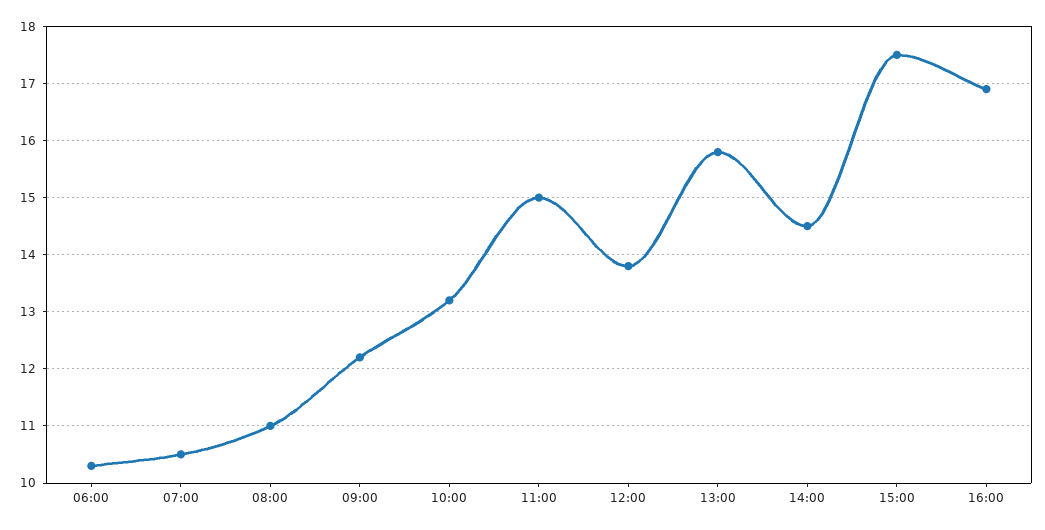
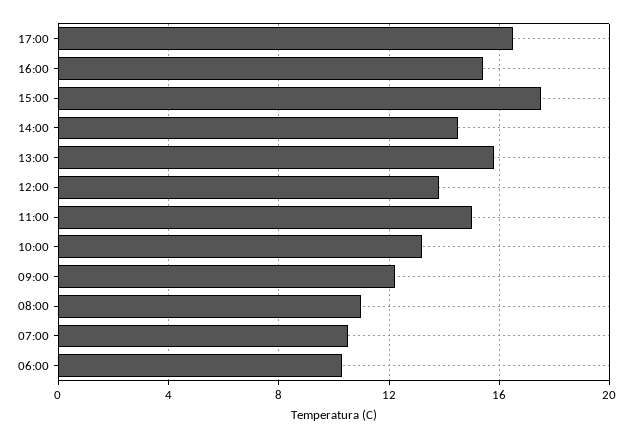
16:00: 17 -> 15.5
17:00: none -> 16.5

